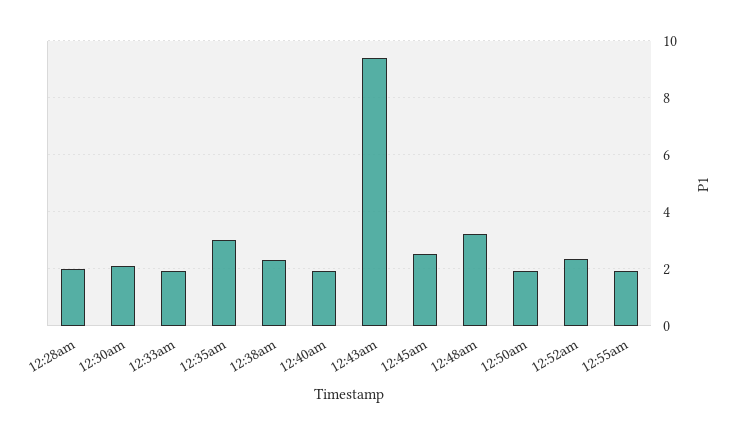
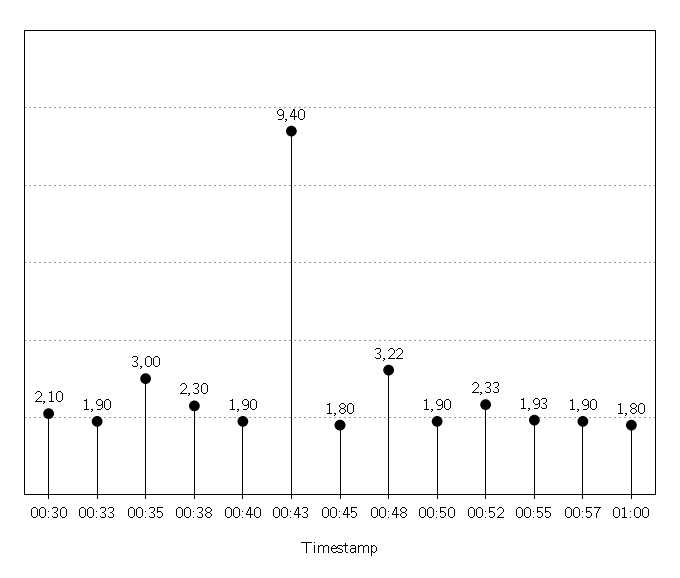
12:28am: 2 -> none
12:45am: 2.5 -> 1.8
00:57: none -> 1.9
01:00: none -> 1.8

